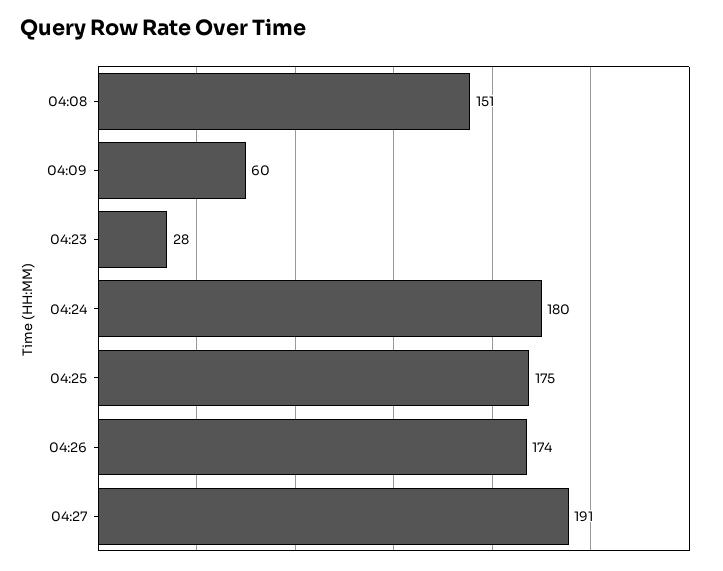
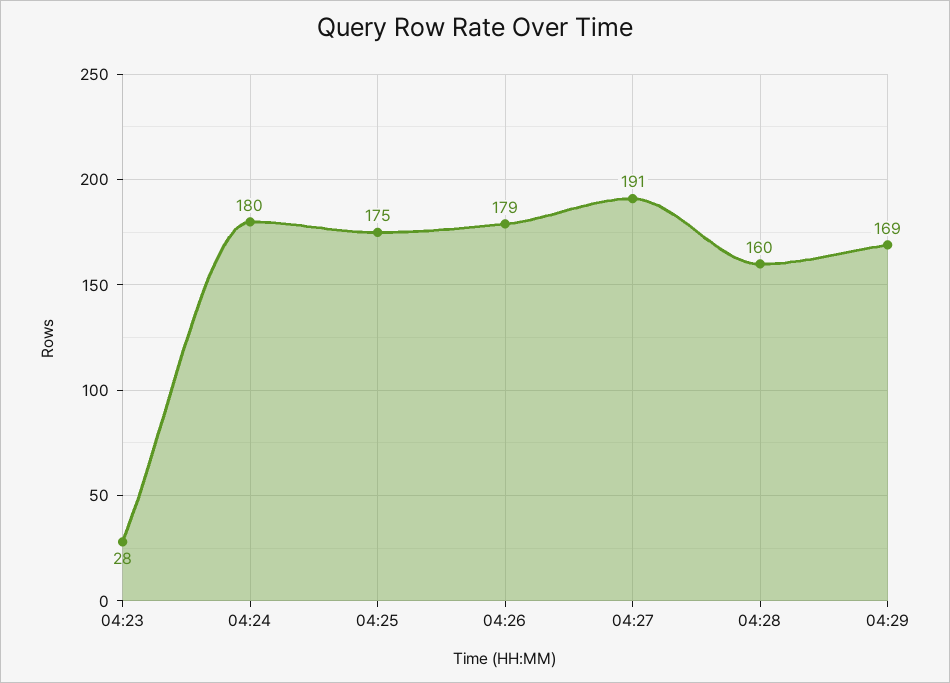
04:08: 151 -> none
04:09: 60 -> none
04:26: 174 -> 179
04:28: none -> 160
04:29: none -> 169

